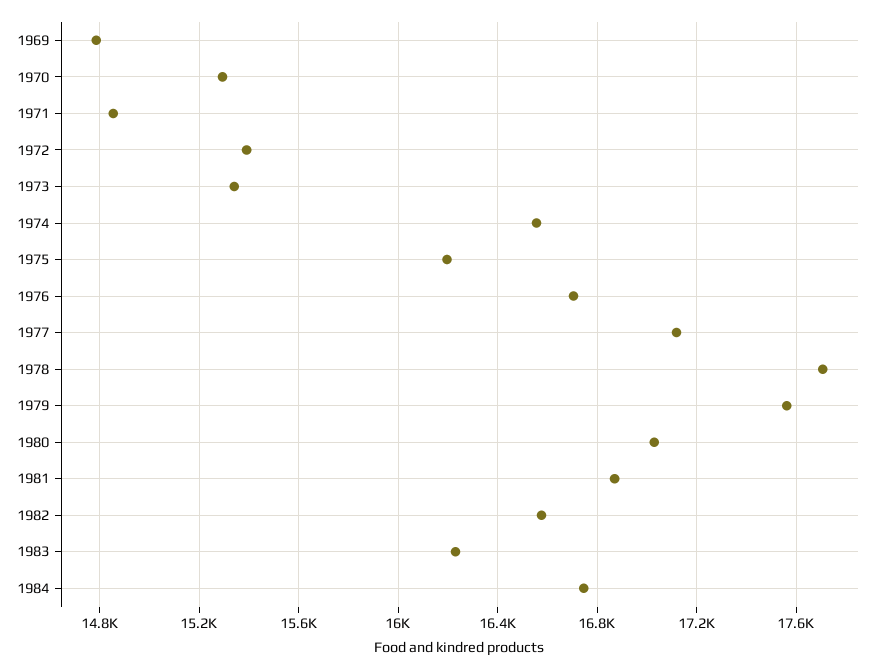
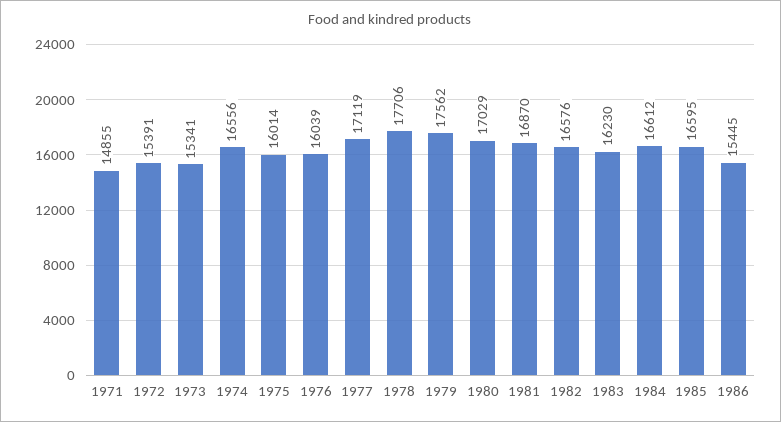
1969: 14800 -> none
1970: 15300 -> none
1975: 16200 -> 16014
1976: 16700 -> 16039
1984: 16750 -> 16612
1985: none -> 16595
1986: none -> 15445

